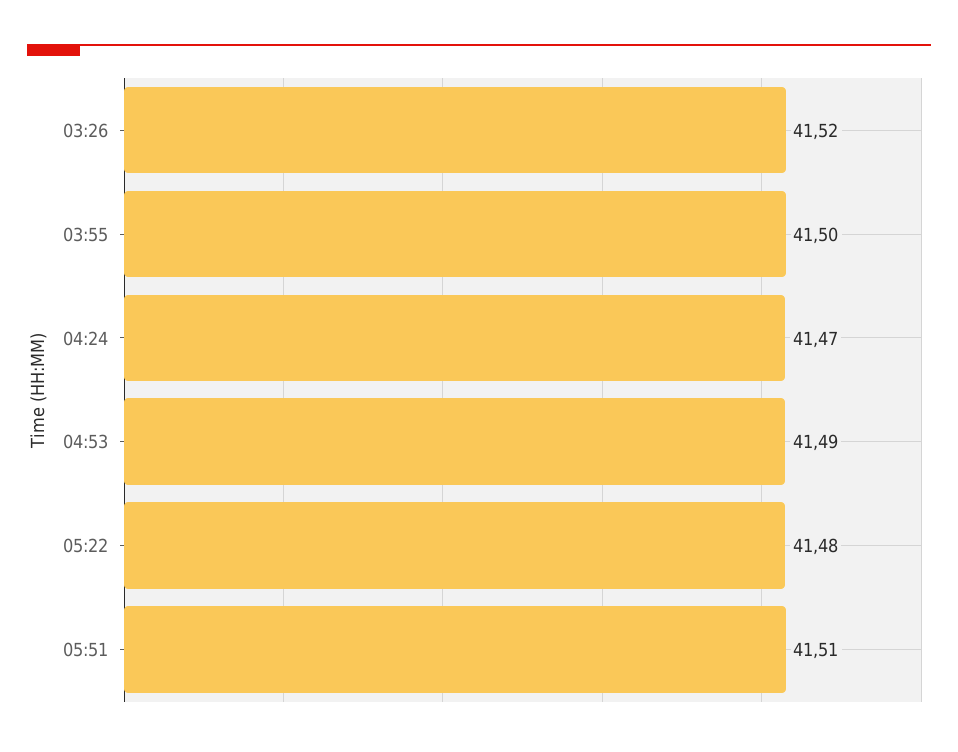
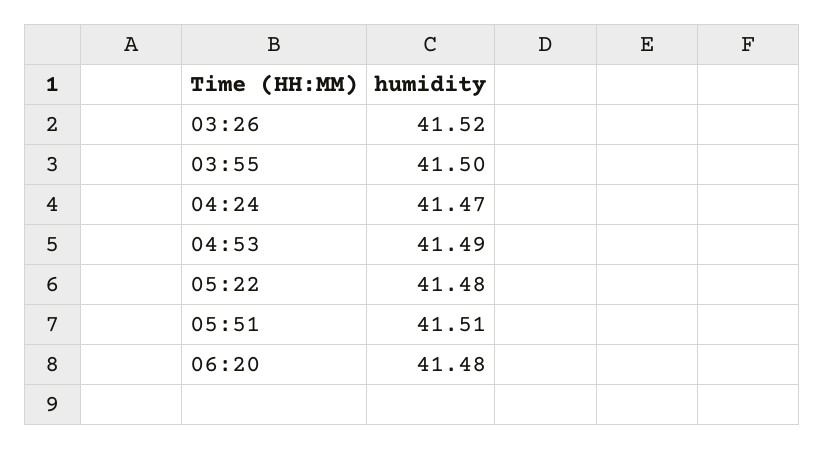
06:20: none -> 41.48

